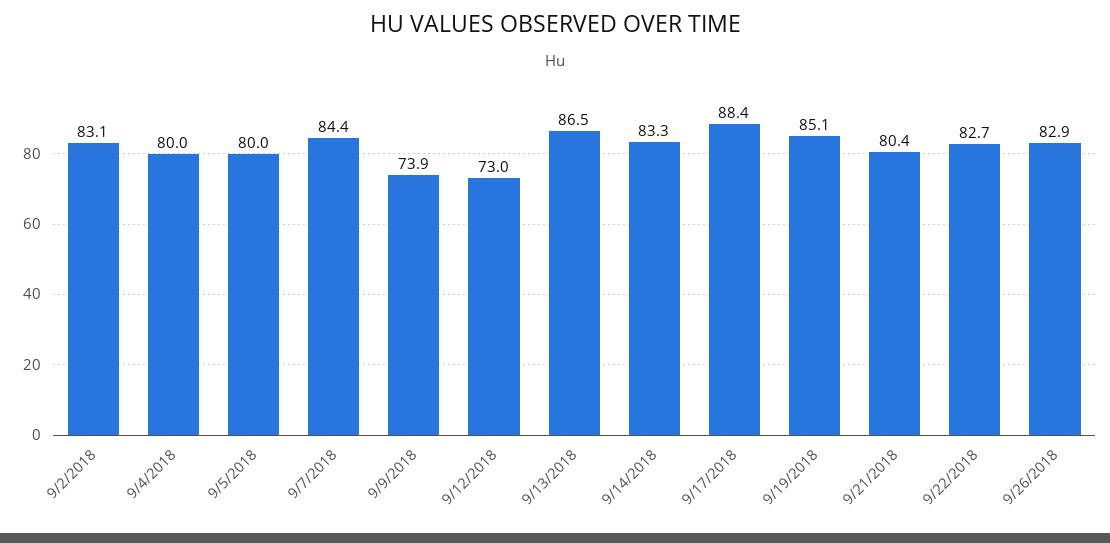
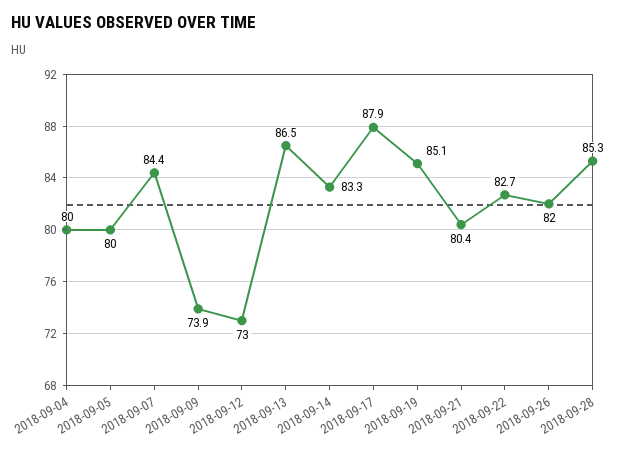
9/2/2018: 83.1 -> none
9/17/2018: 88.4 -> 87.9
9/26/2018: 82.9 -> 82
2018-09-28: none -> 85.3

